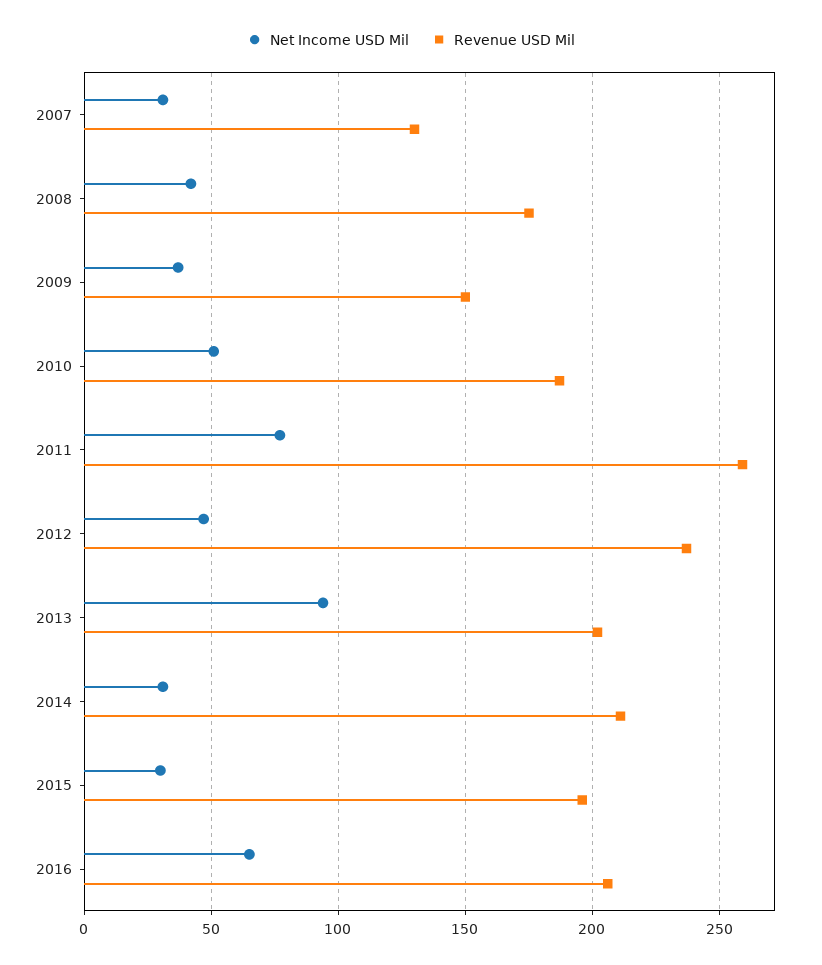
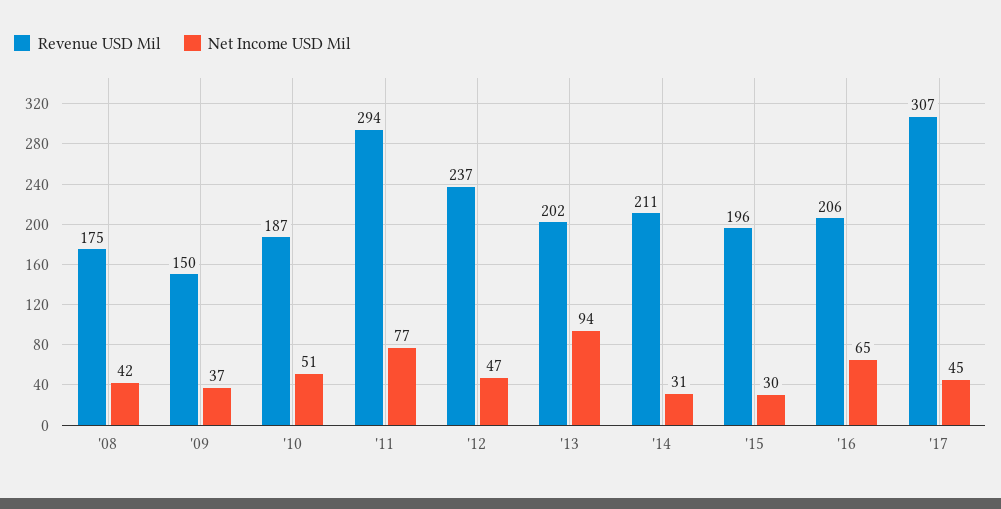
Net Income USD Mil, 2007: 30 -> none
Revenue USD Mil, 2007: 130 -> none
Revenue USD Mil, 2011: 260 -> 294
Revenue USD Mil, '17: none -> 307
Net Income USD Mil, '17: none -> 45

